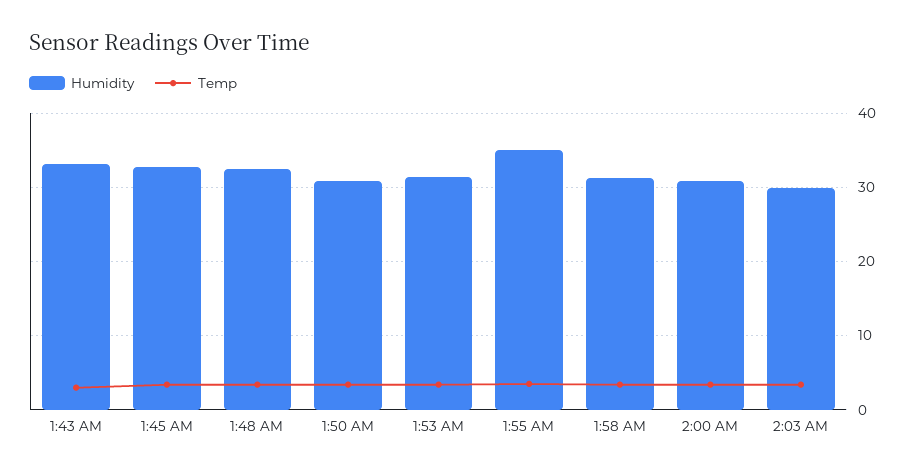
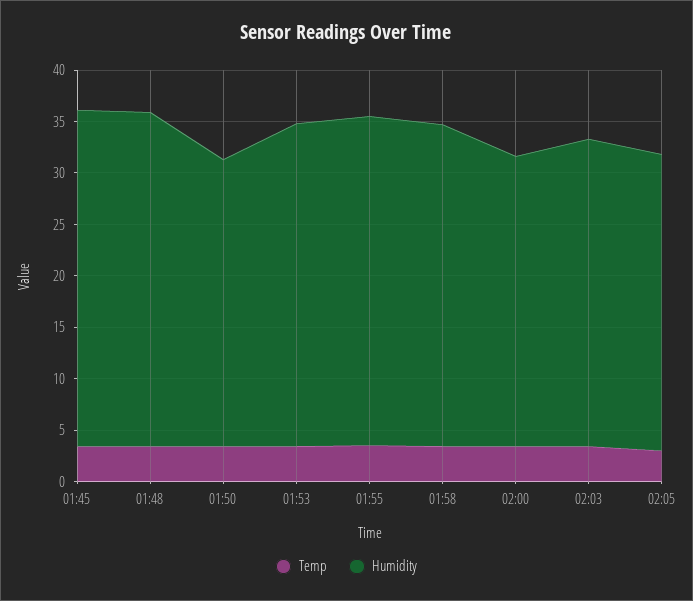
Humidity, 1:43 AM: 33 -> none
Temp, 1:43 AM: 3 -> none
Humidity, 1:50 AM: 31 -> 28
Humidity, 1:55 AM: 35 -> 32
Humidity, 2:00 AM: 31 -> 28
Temp, 02:05: none -> 3
Humidity, 02:05: none -> 29

